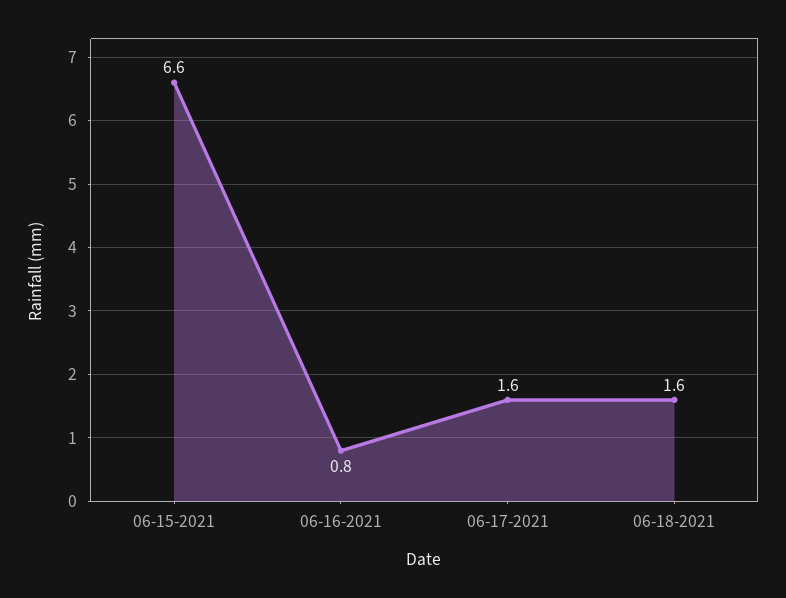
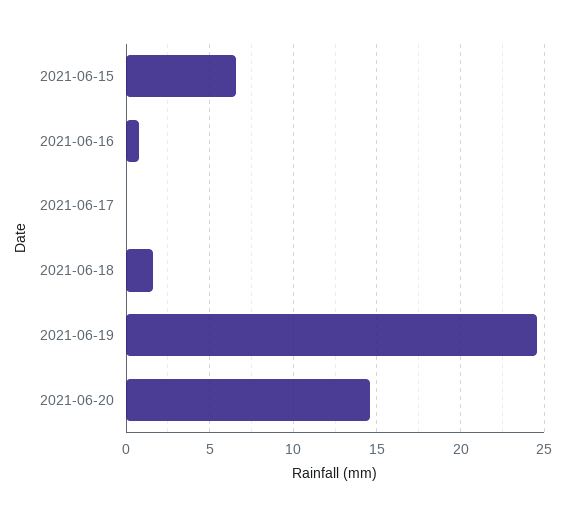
06-17-2021: 1.6 -> 0
2021-06-19: none -> 24.5
2021-06-20: none -> 14.5

